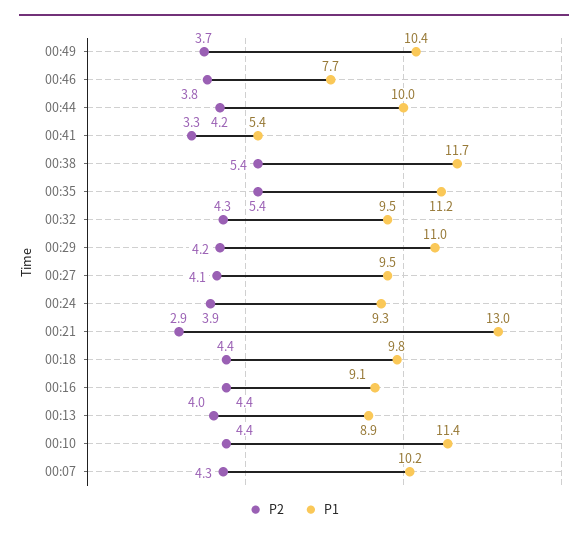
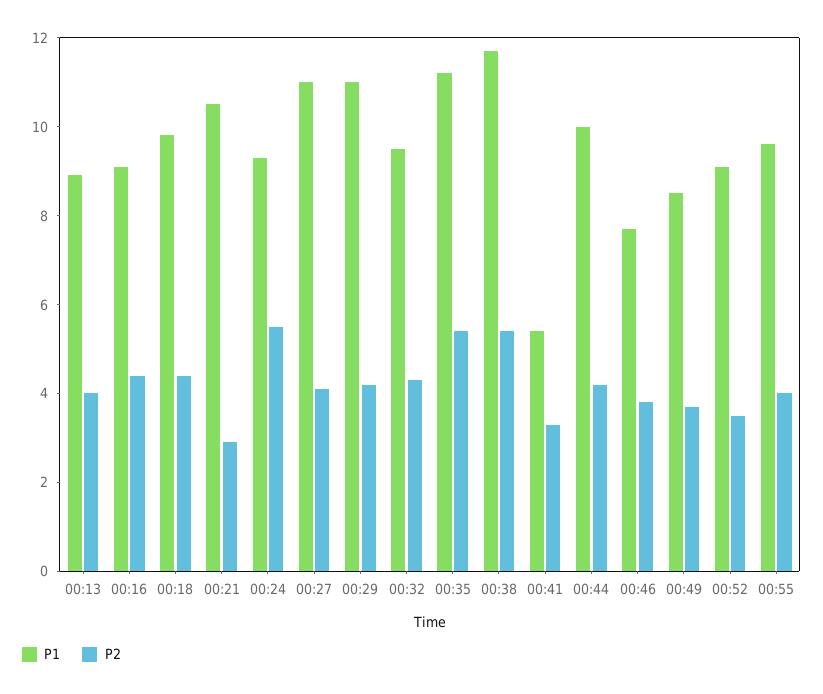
P1, 00:49: 10.4 -> 8.5
P1, 00:27: 9.5 -> 11
P2, 00:24: 3.9 -> 5.5
P1, 00:21: 13 -> 10.5
P2, 00:10: 4.4 -> none
P1, 00:10: 11.4 -> none
P2, 00:07: 4.3 -> none
P1, 00:07: 10.2 -> none
P1, 00:52: none -> 9
P2, 00:52: none -> 3.5
P1, 00:55: none -> 9.5
P2, 00:55: none -> 4

